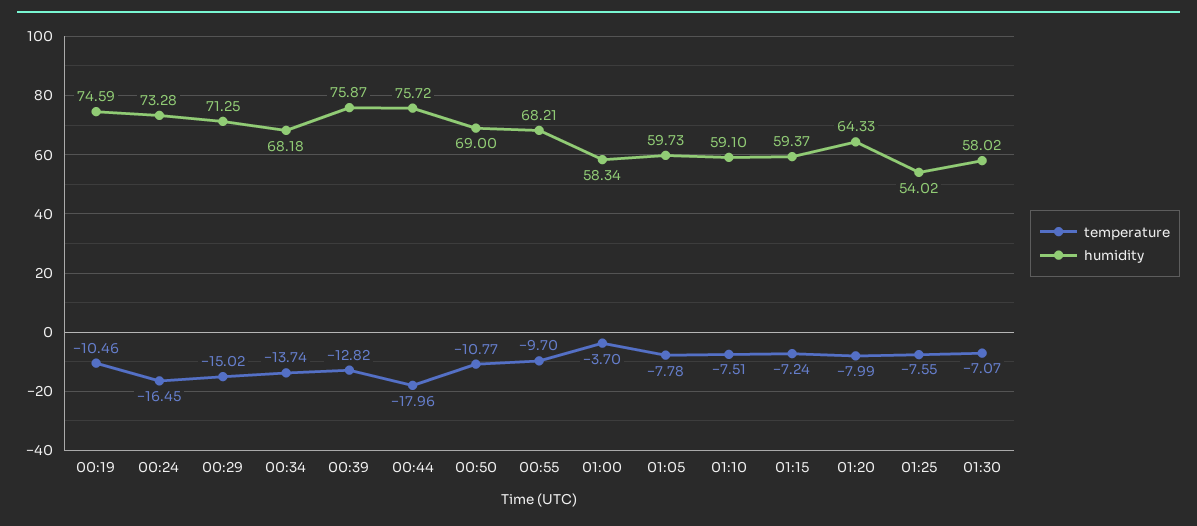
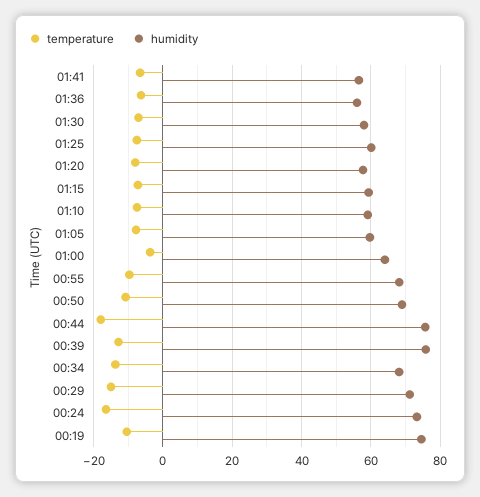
humidity, 01:00: 58.34 -> 64
humidity, 01:20: 64.33 -> 58
humidity, 01:25: 54.02 -> 60
temperature, 01:41: none -> -6
humidity, 01:41: none -> 56
temperature, 01:36: none -> -6
humidity, 01:36: none -> 56

